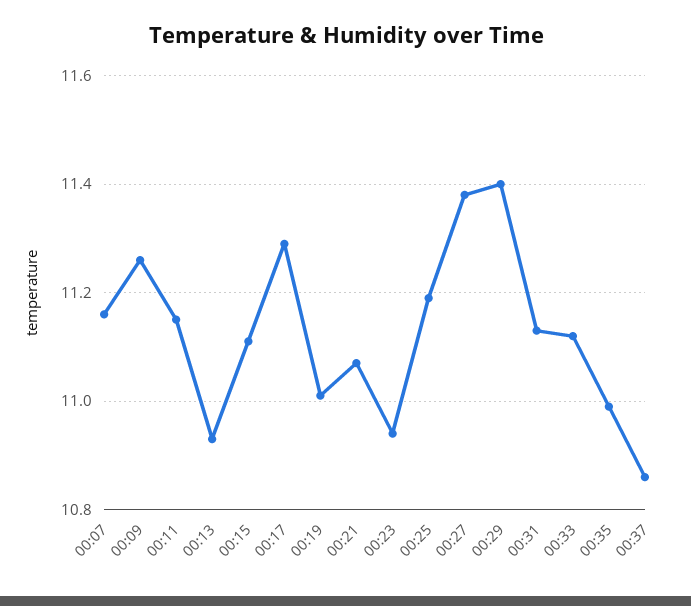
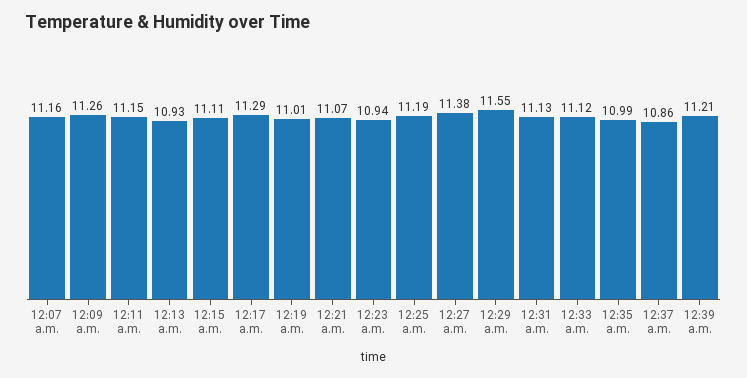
00:29: 11.4 -> 11.55
12:39 a.m.: none -> 11.21

